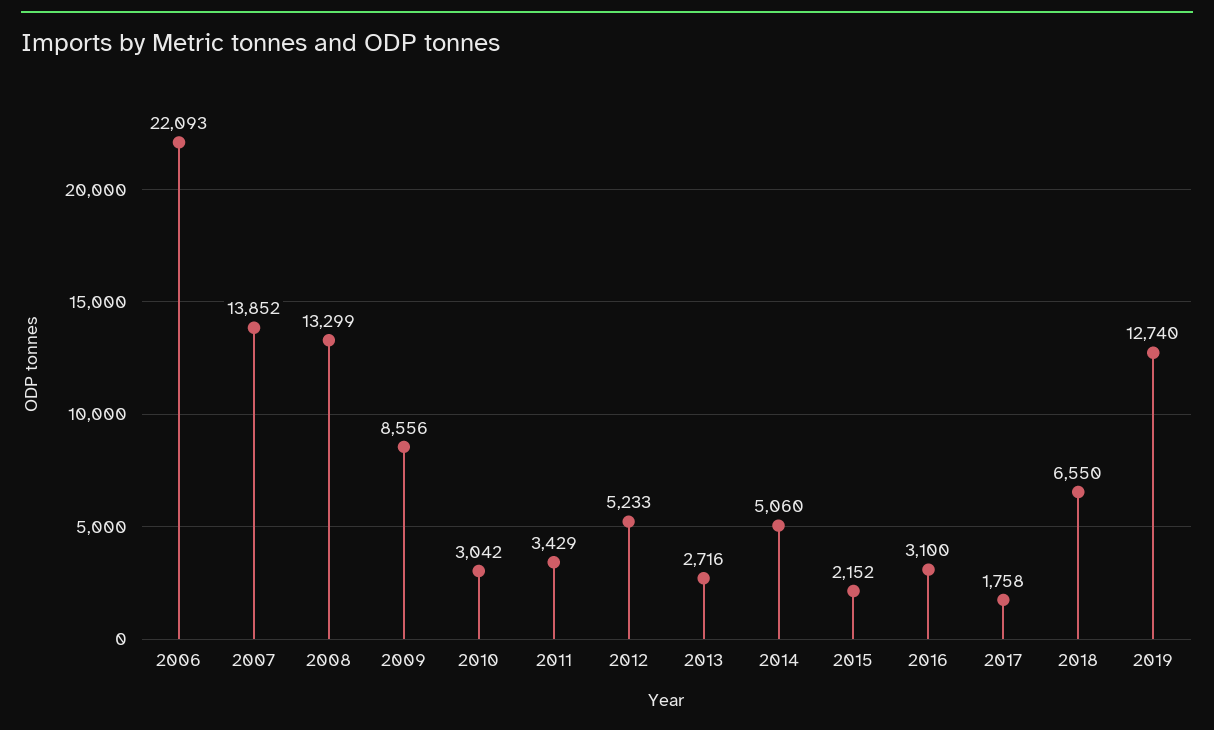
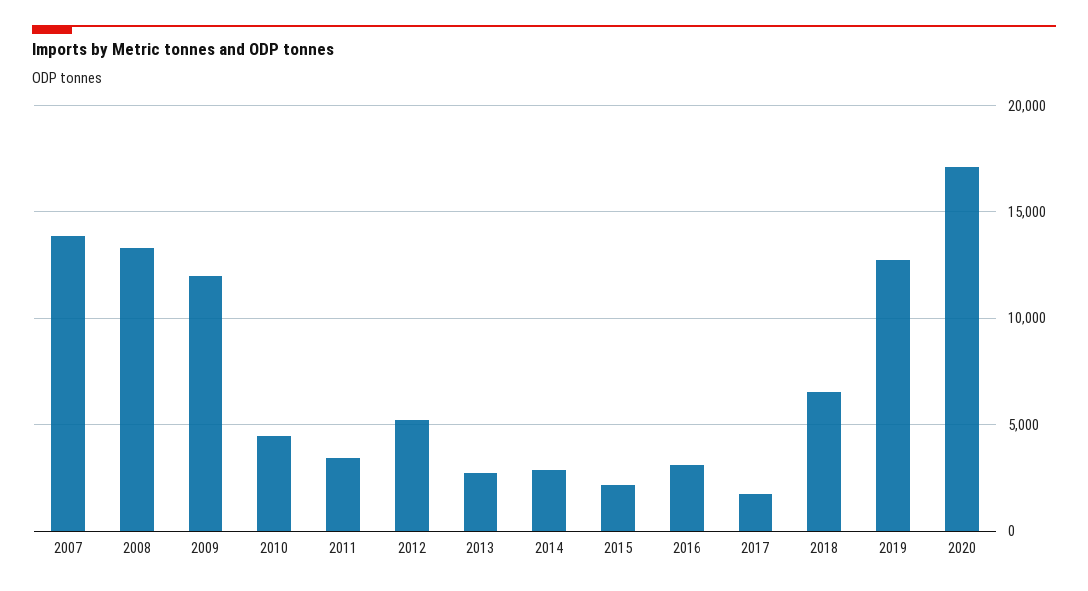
2006: 22093 -> none
2009: 8556 -> 12000
2010: 3042 -> 4500
2014: 5060 -> 3000
2020: none -> 17000

